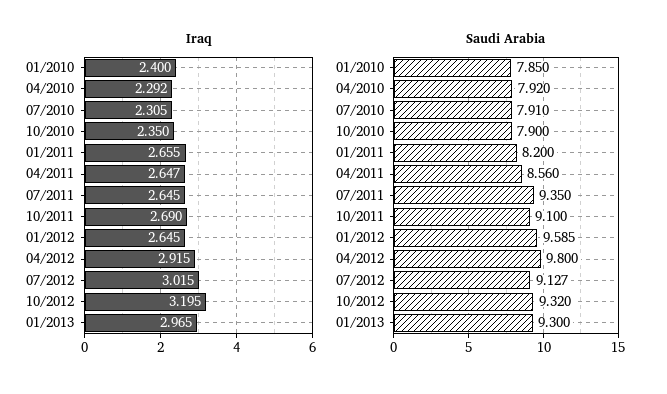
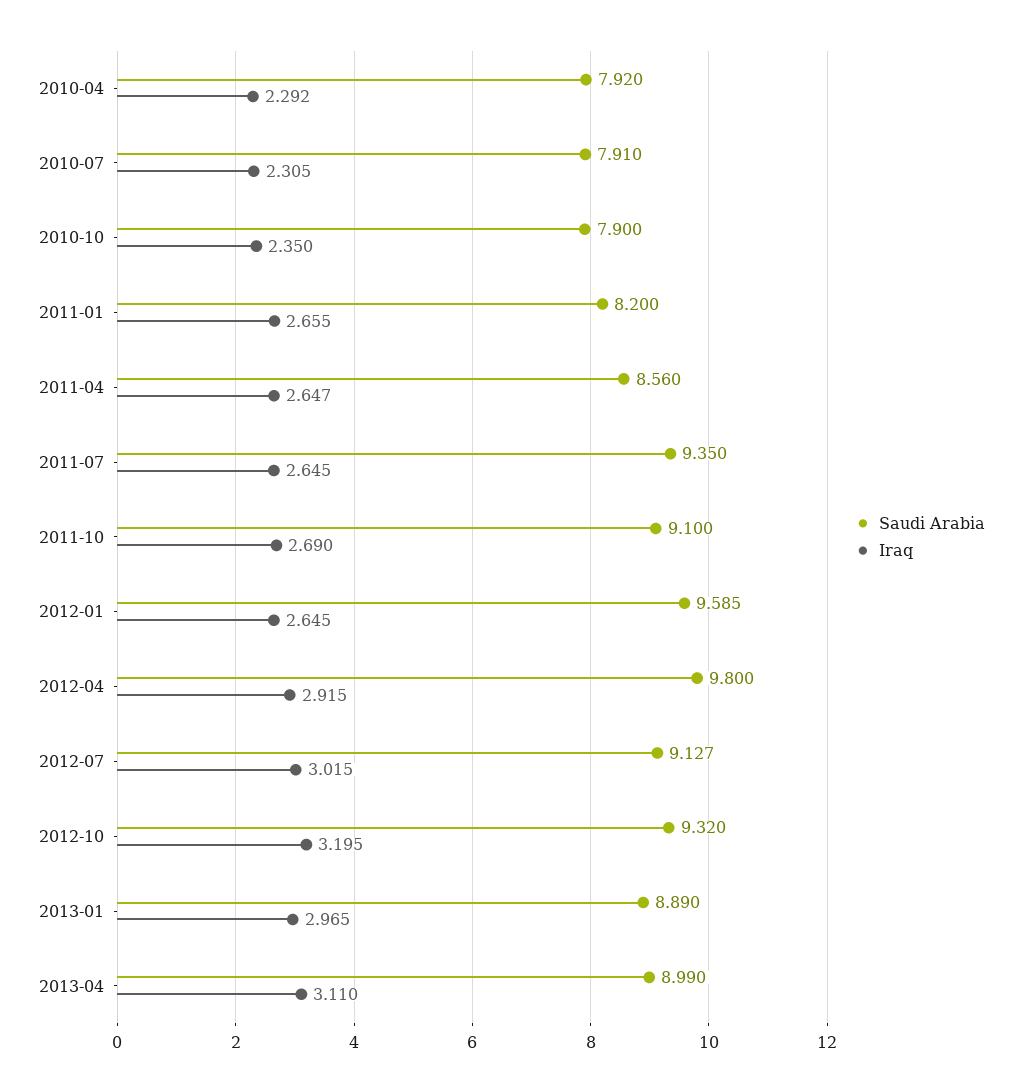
Iraq, 01/2010: 2.4 -> none
Saudi Arabia, 01/2010: 7.85 -> none
Saudi Arabia, 01/2013: 9.3 -> 8.89
Saudi Arabia, 2013-04: none -> 8.99
Iraq, 2013-04: none -> 3.11

